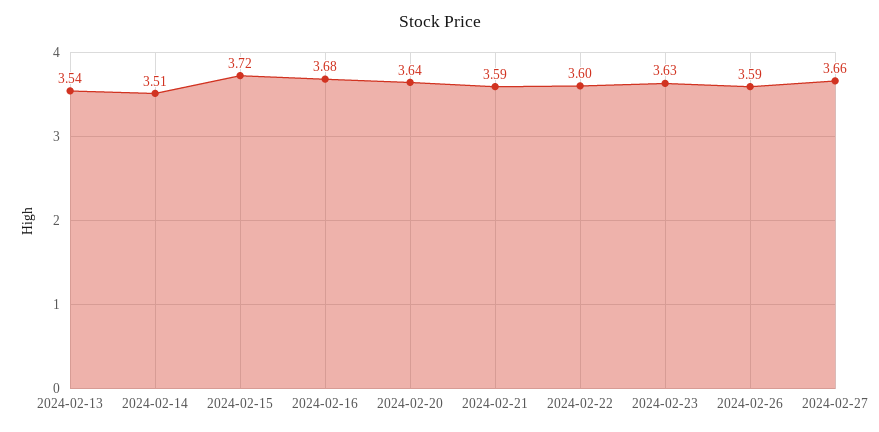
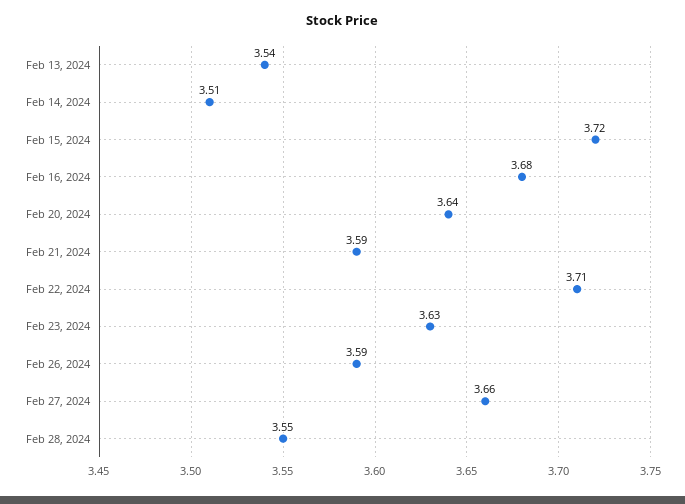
2024-02-22: 3.6 -> 3.71
Feb 28, 2024: none -> 3.55

